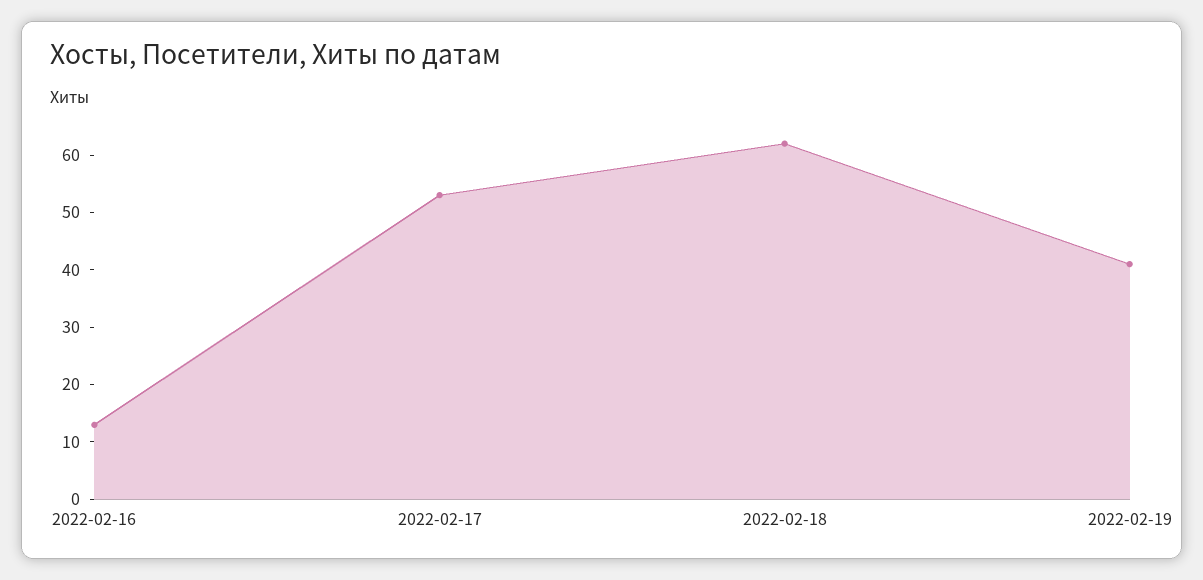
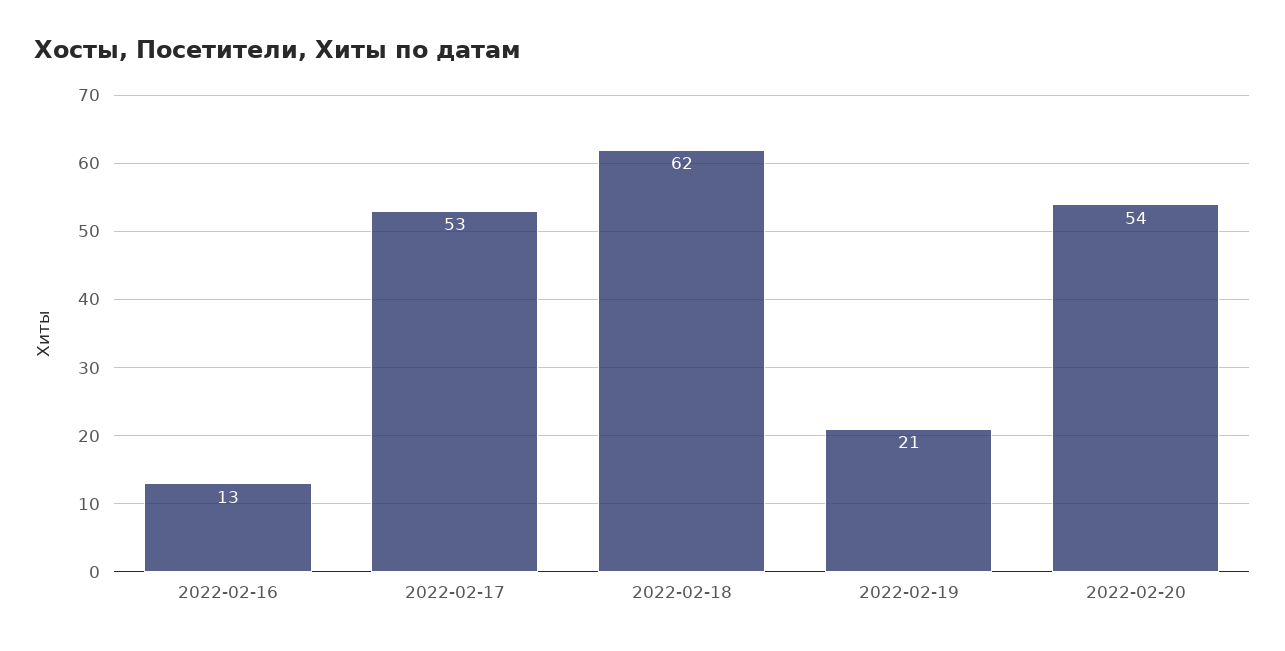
2022-02-19: 40 -> 21
2022-02-20: none -> 54

